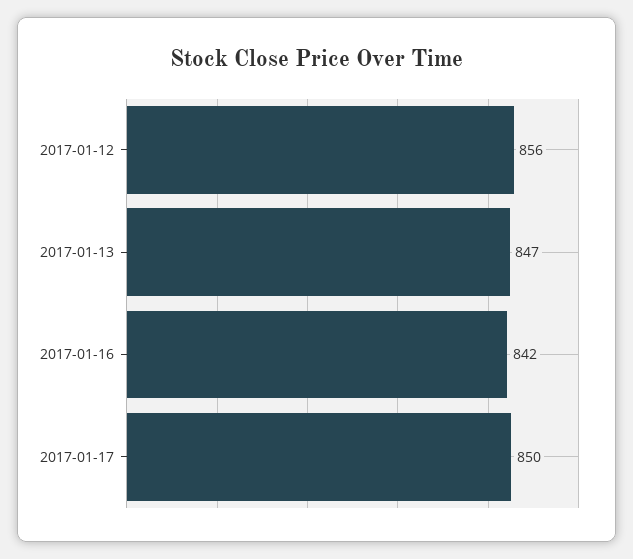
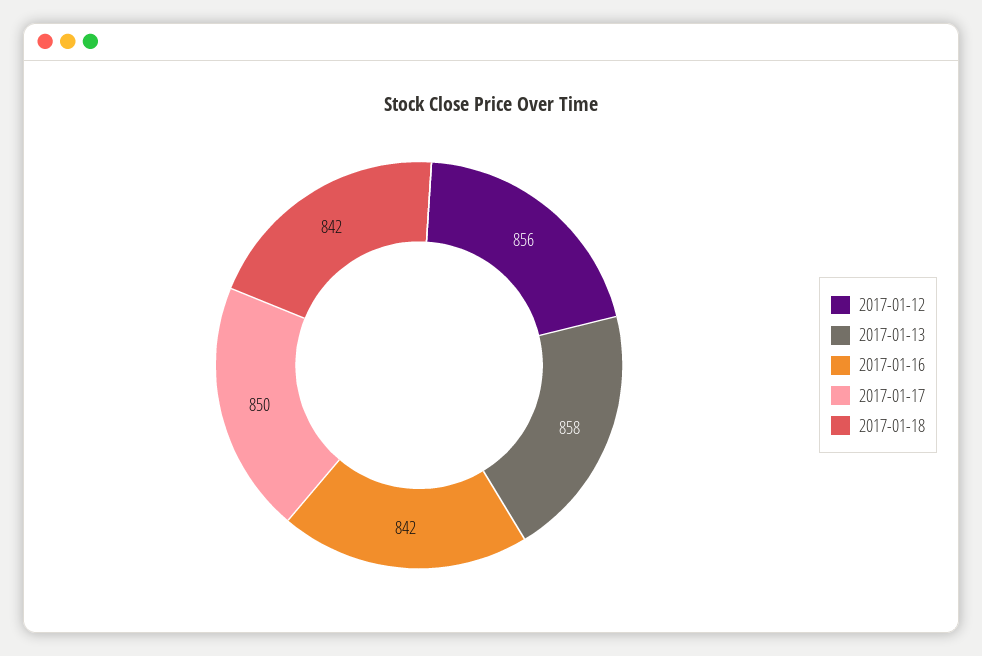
2017-01-13: 847 -> 858
2017-01-18: none -> 842

